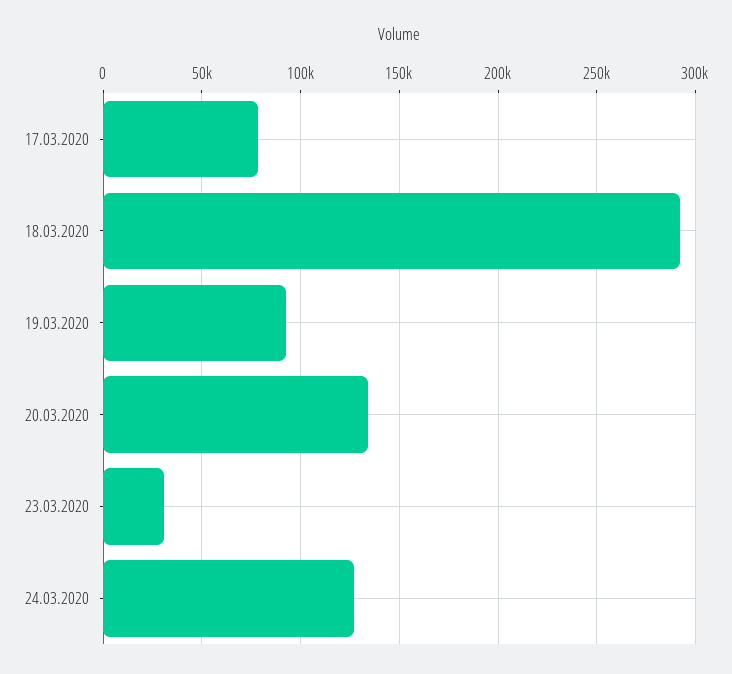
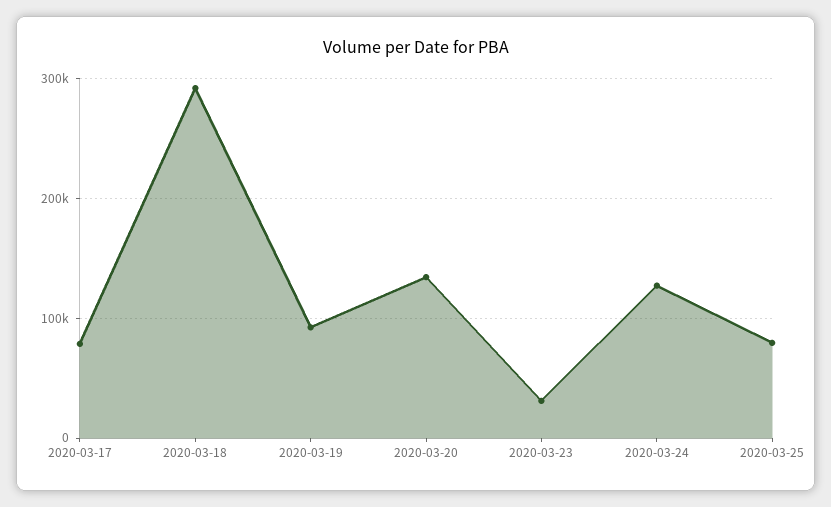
2020-03-25: none -> 80000

